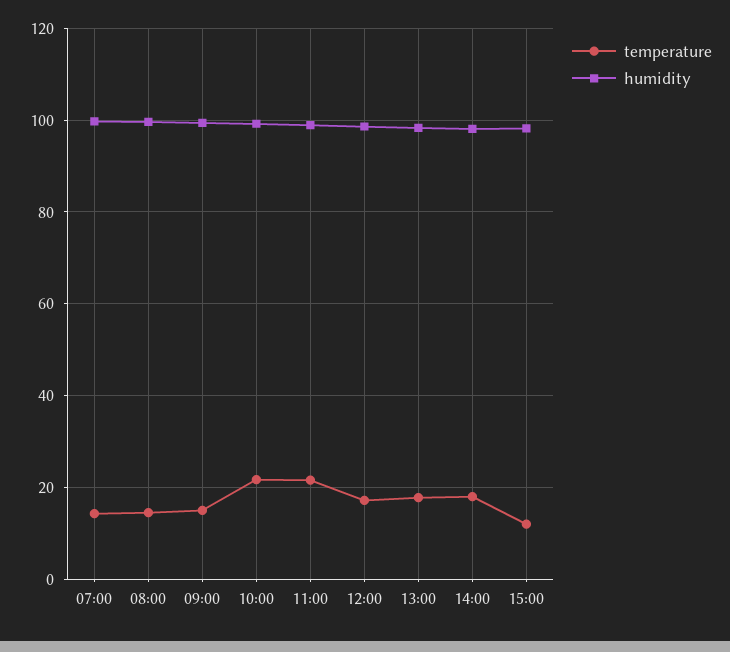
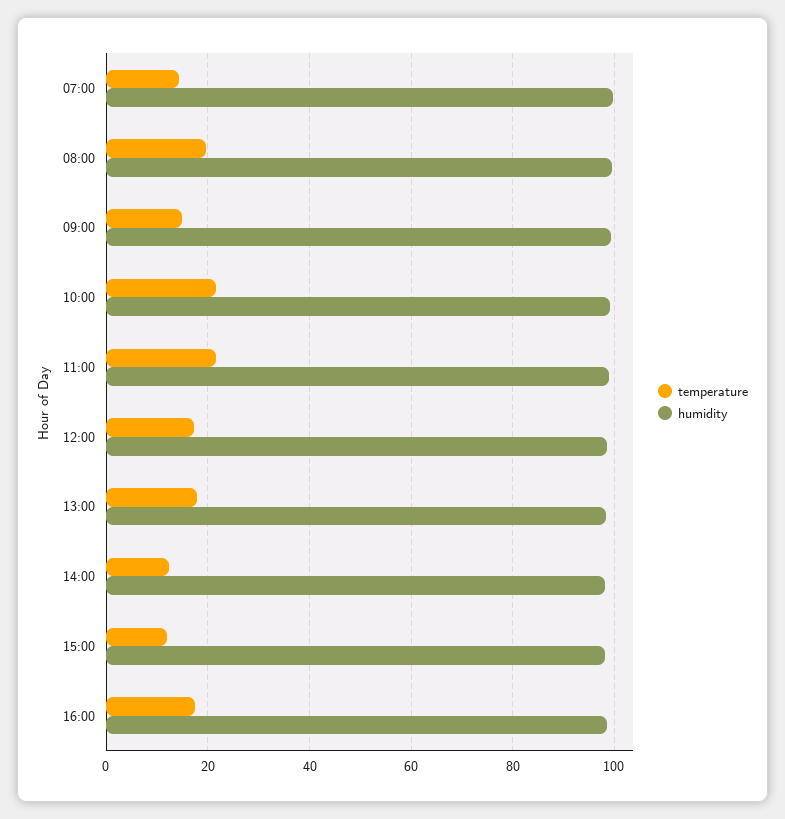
temperature, 08:00: 14 -> 20
temperature, 14:00: 18 -> 12
temperature, 16:00: none -> 18
humidity, 16:00: none -> 98

